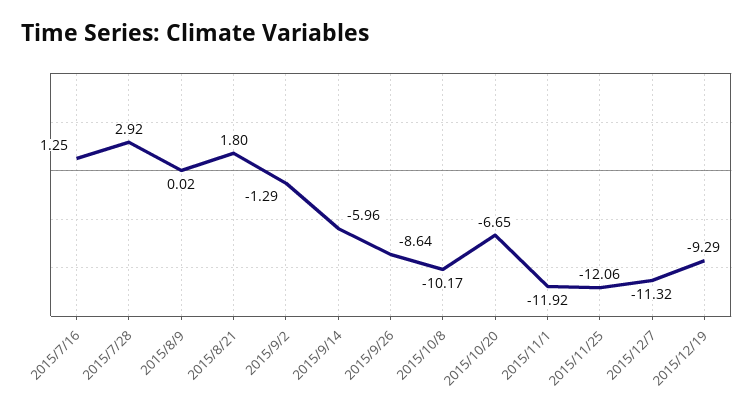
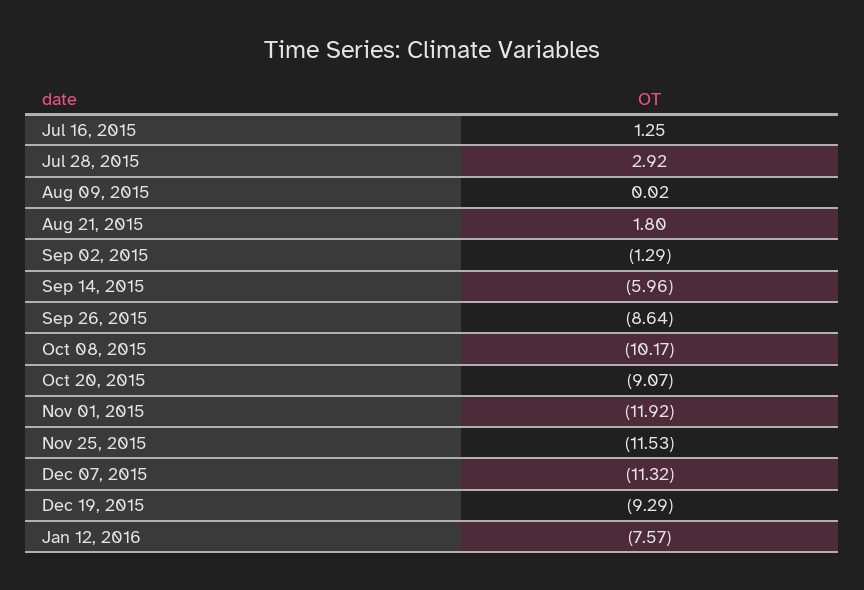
2015/10/20: -6.65 -> -9.07
2015/11/25: -12.06 -> -11.53
Jan 12, 2016: none -> -7.57

